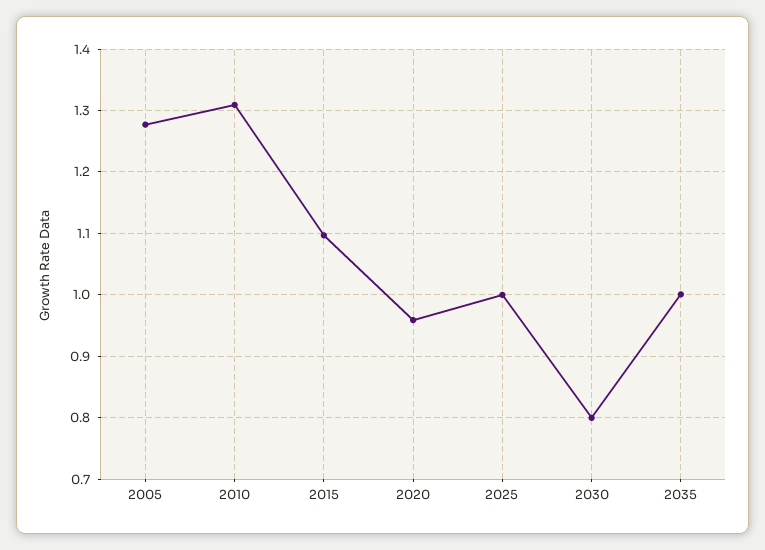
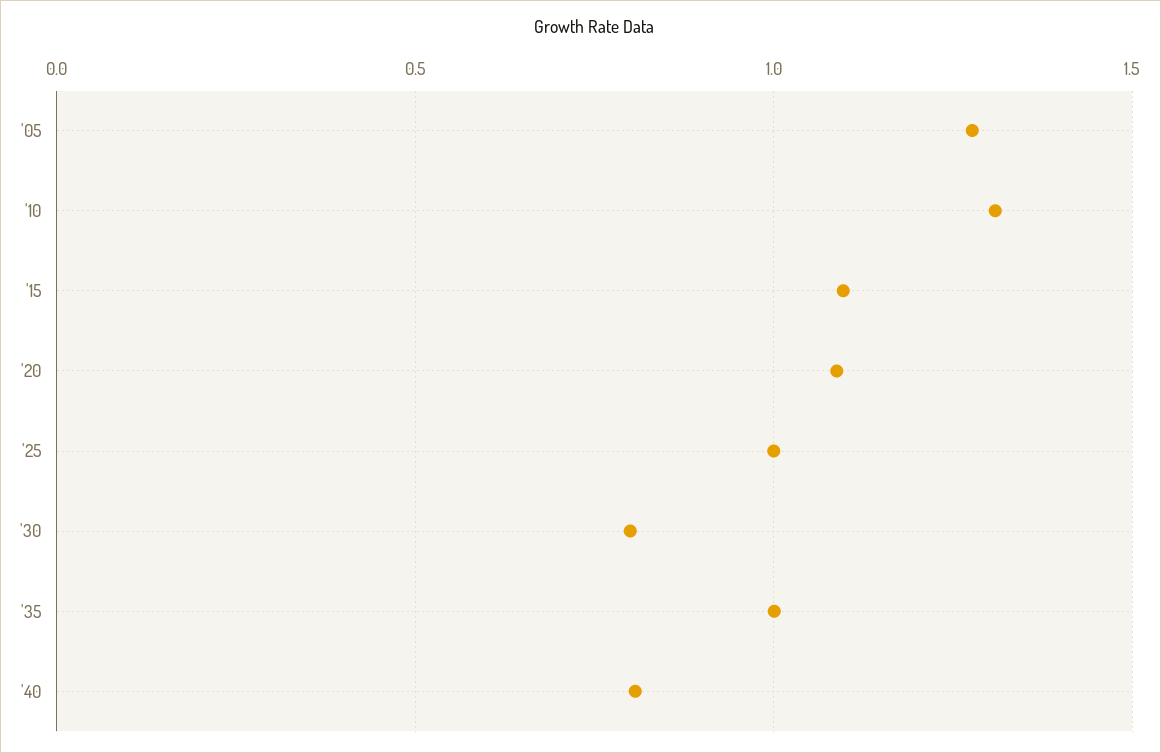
2020: 0.96 -> 1.1
'40: none -> 0.8

